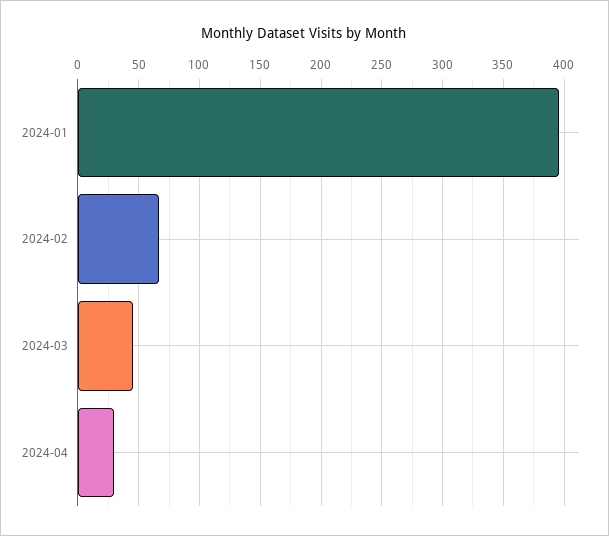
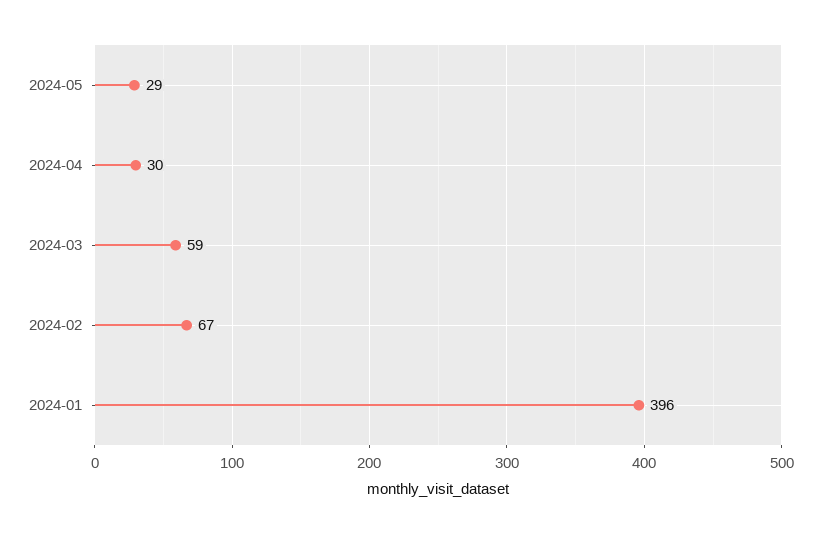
2024-03: 45 -> 59
2024-05: none -> 29

